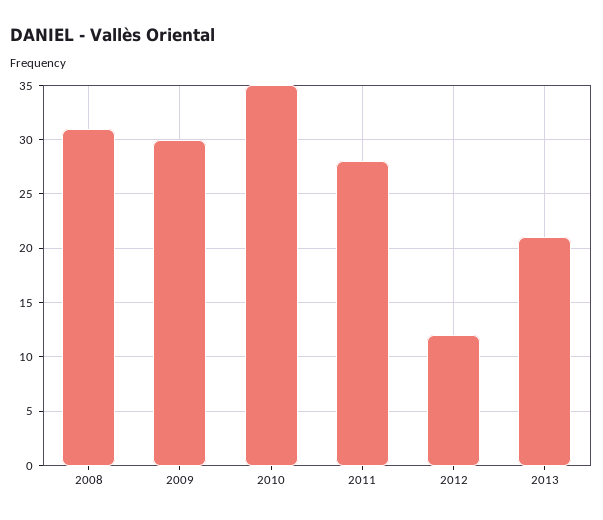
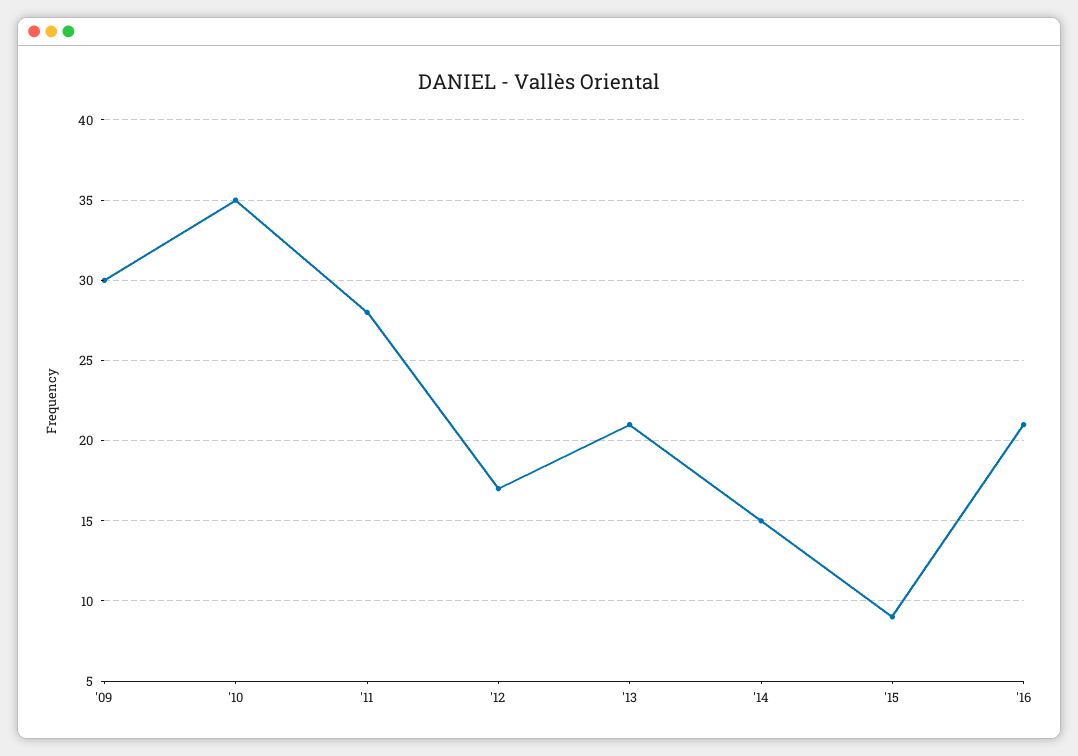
2008: 31 -> none
2012: 12 -> 17
'14: none -> 15
'15: none -> 9
'16: none -> 21

